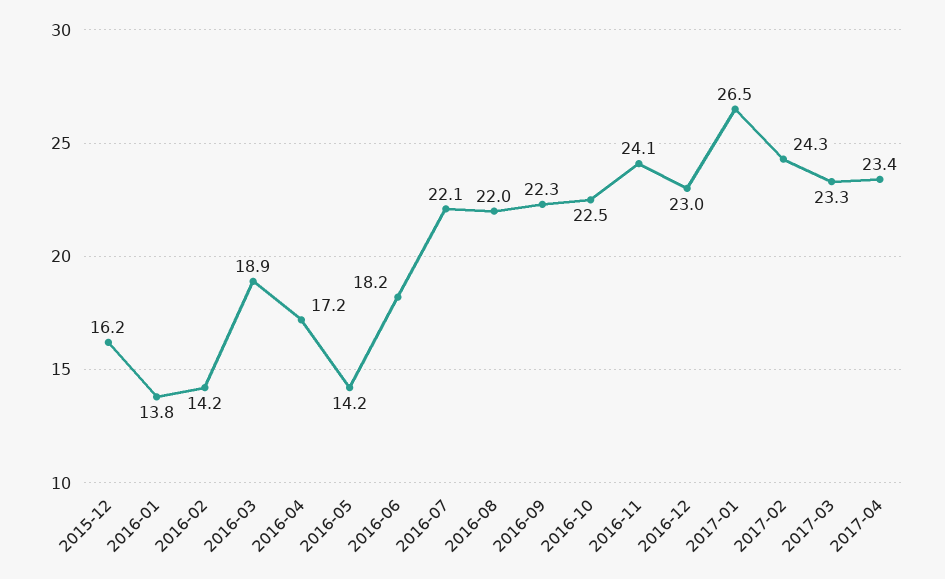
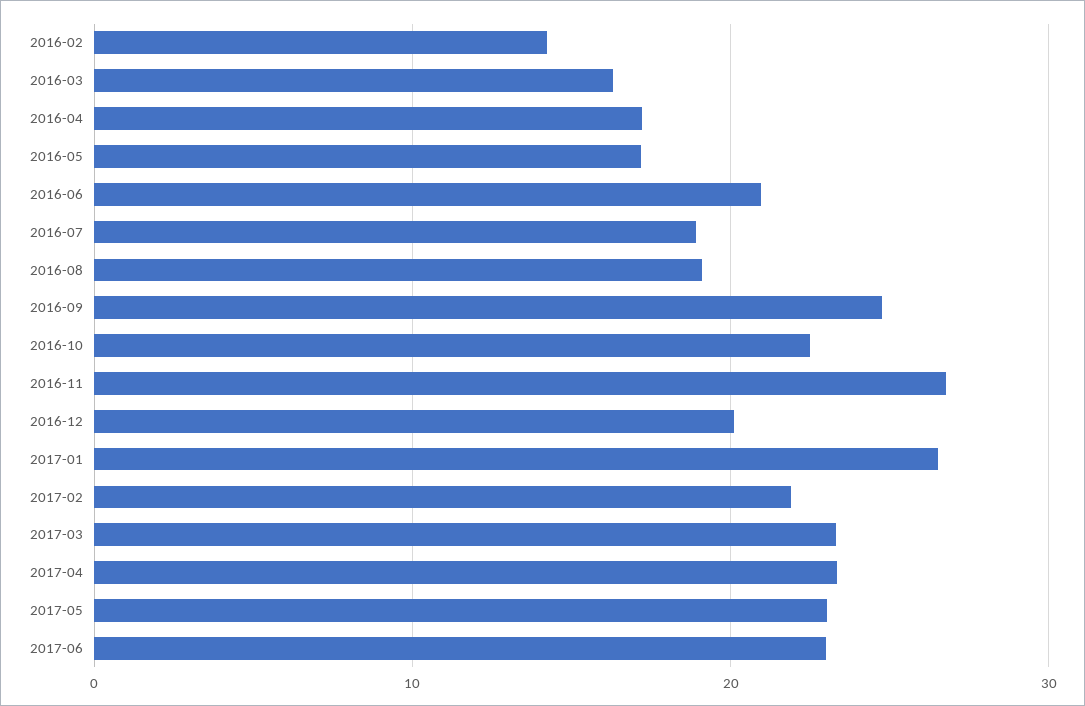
2015-12: 16.2 -> none
2016-01: 13.8 -> none
2016-03: 18.9 -> 16
2016-05: 14.2 -> 17
2016-06: 18.2 -> 21
2016-07: 22.1 -> 19
2016-08: 22 -> 19
2016-09: 22.3 -> 25
2016-11: 24.1 -> 27
2016-12: 23 -> 20
2017-02: 24.3 -> 22
2017-05: none -> 23
2017-06: none -> 23

